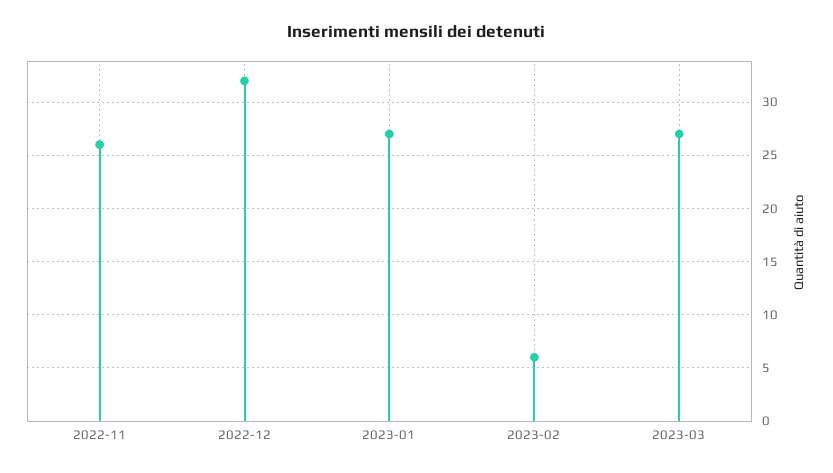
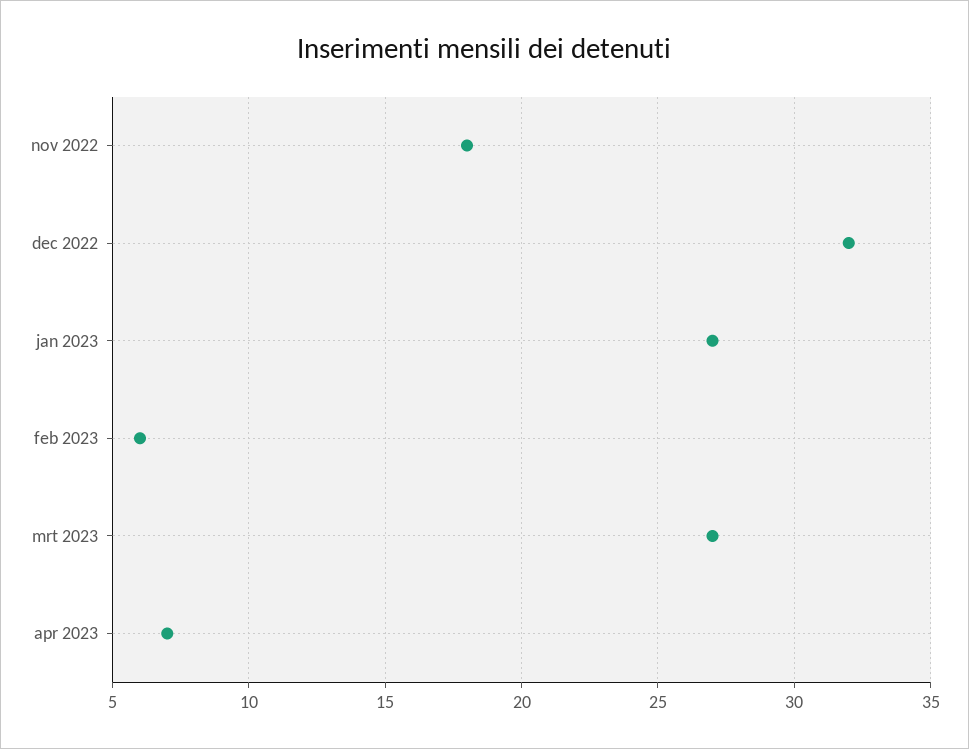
2022-11: 26 -> 18
apr 2023: none -> 7

